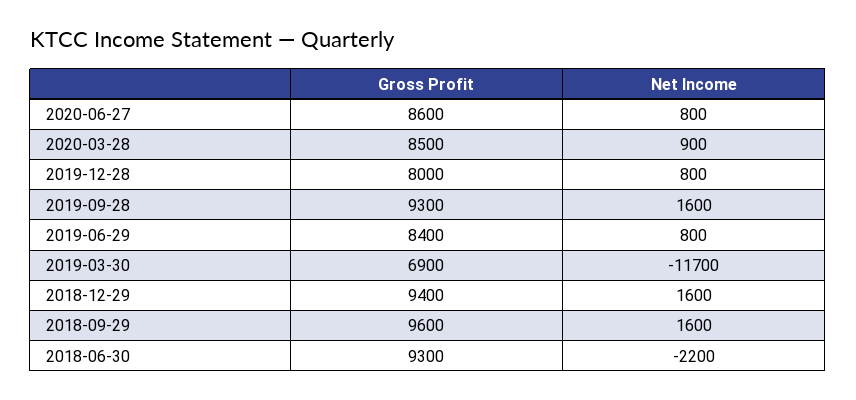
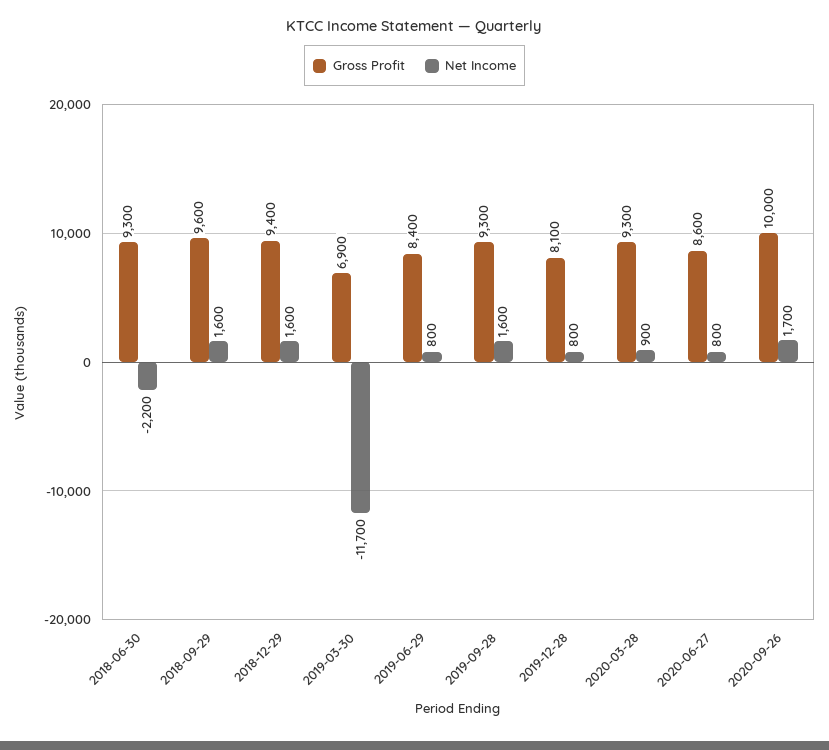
Gross Profit, 2020-03-28: 8500 -> 9300
Gross Profit, 2019-12-28: 8000 -> 8100
Gross Profit, 2020-09-26: none -> 10000
Net Income, 2020-09-26: none -> 1700

